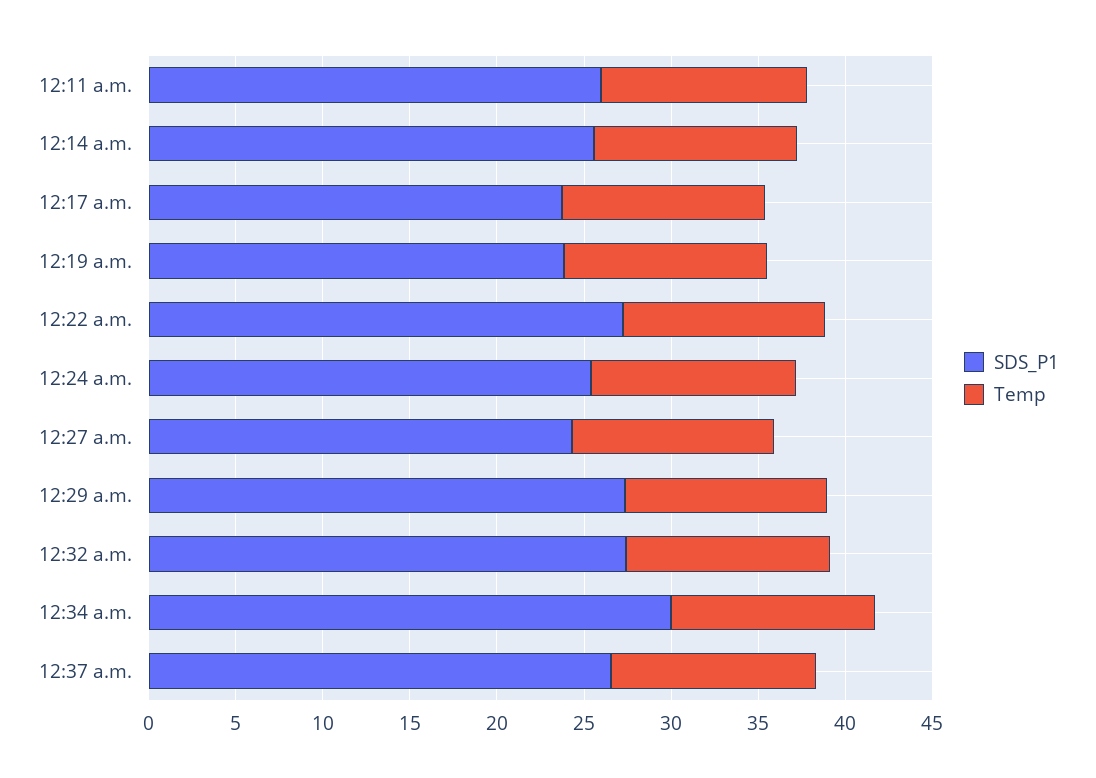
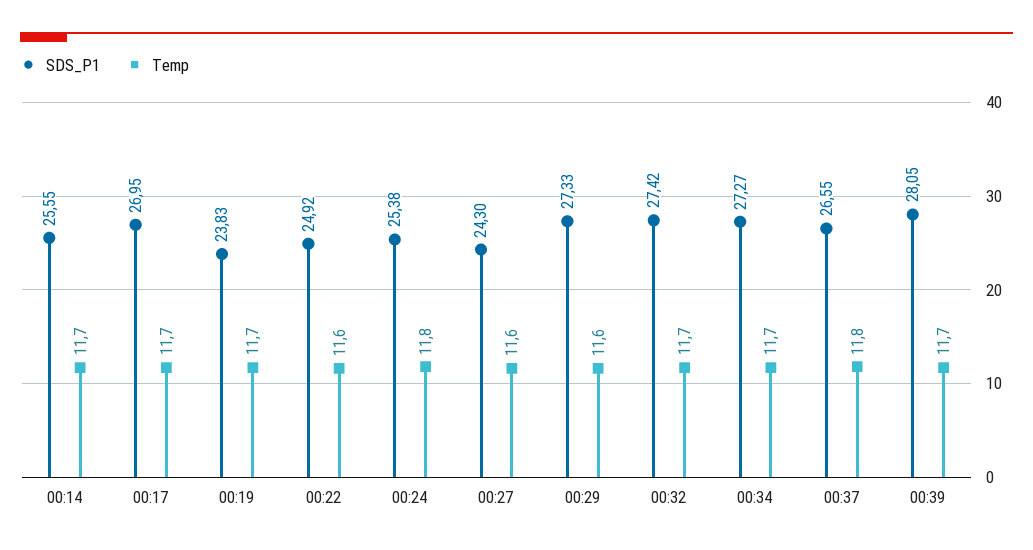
SDS_P1, 12:11 a.m.: 26 -> none
Temp, 12:11 a.m.: 12 -> none
SDS_P1, 12:17 a.m.: 24 -> 26.95
SDS_P1, 12:22 a.m.: 27 -> 24.92
SDS_P1, 12:34 a.m.: 30 -> 27.27
SDS_P1, 00:39: none -> 28.05
Temp, 00:39: none -> 11.7

